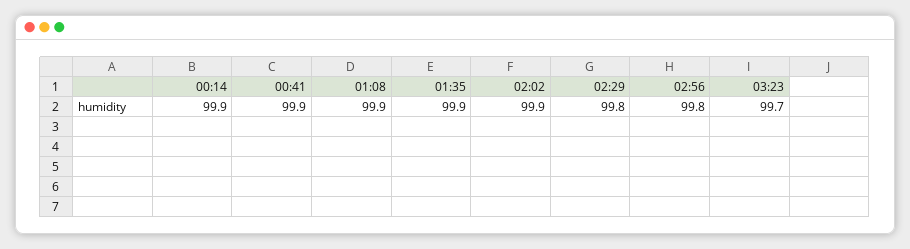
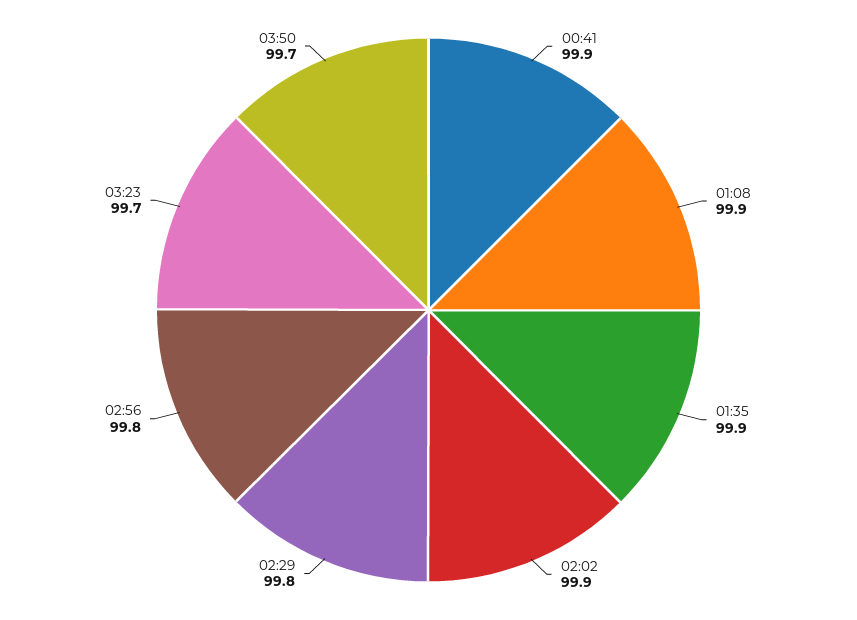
00:14: 99.9 -> none
03:50: none -> 99.7

